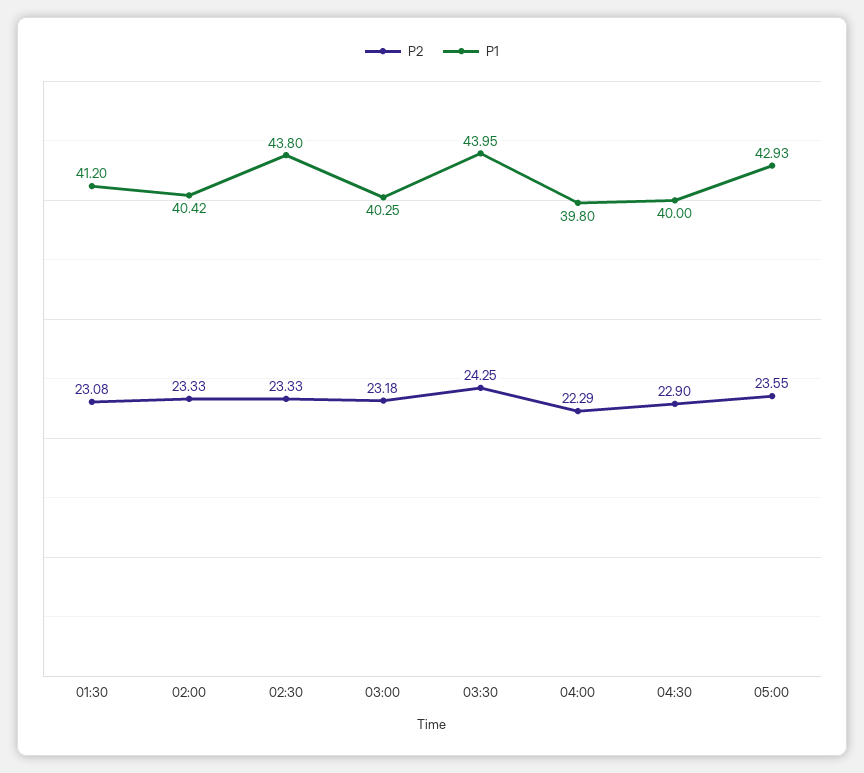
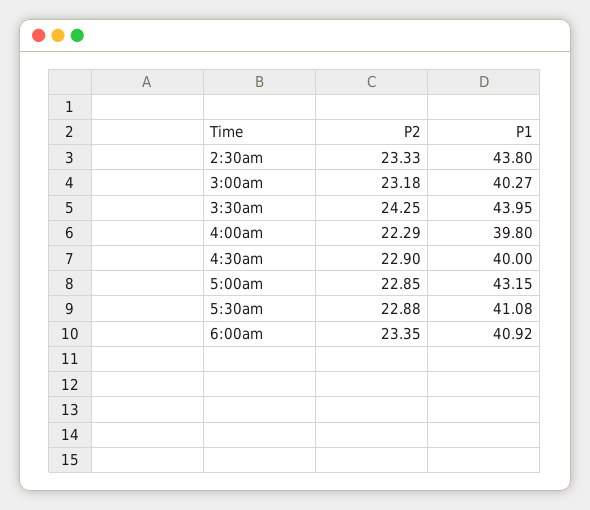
P2, 01:30: 23.08 -> none
P1, 01:30: 41.2 -> none
P2, 02:00: 23.33 -> none
P1, 02:00: 40.42 -> none
P1, 03:00: 40.25 -> 40.27
P2, 05:00: 23.55 -> 22.85
P1, 05:00: 42.93 -> 43.15
P2, 5:30am: none -> 22.88
P1, 5:30am: none -> 41.08
P2, 6:00am: none -> 23.35
P1, 6:00am: none -> 40.92

